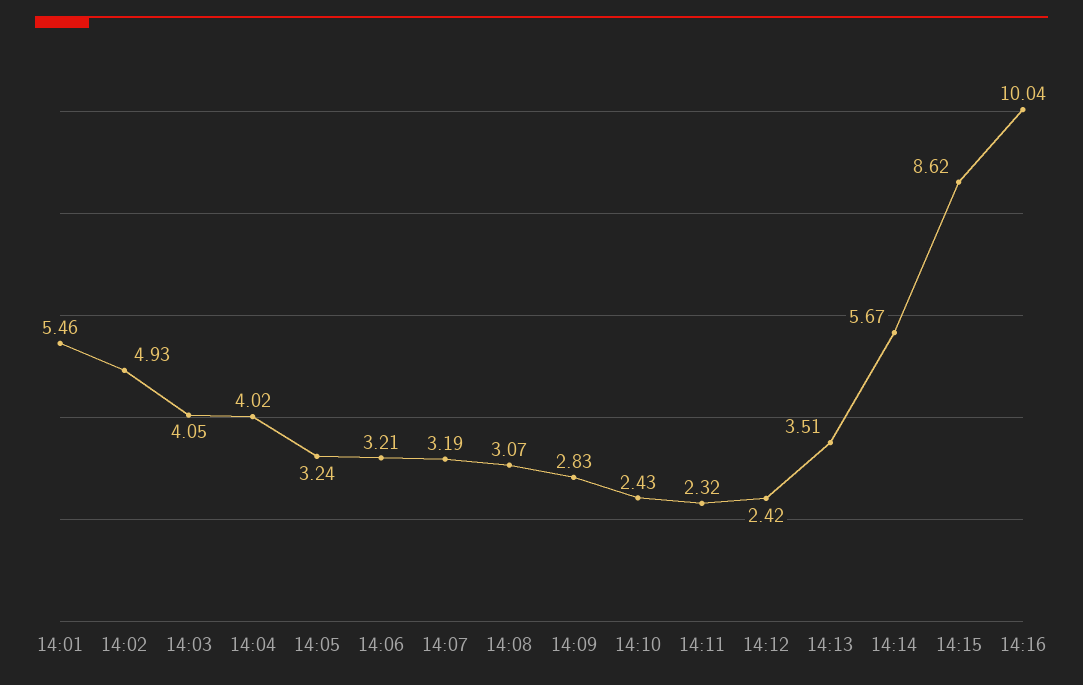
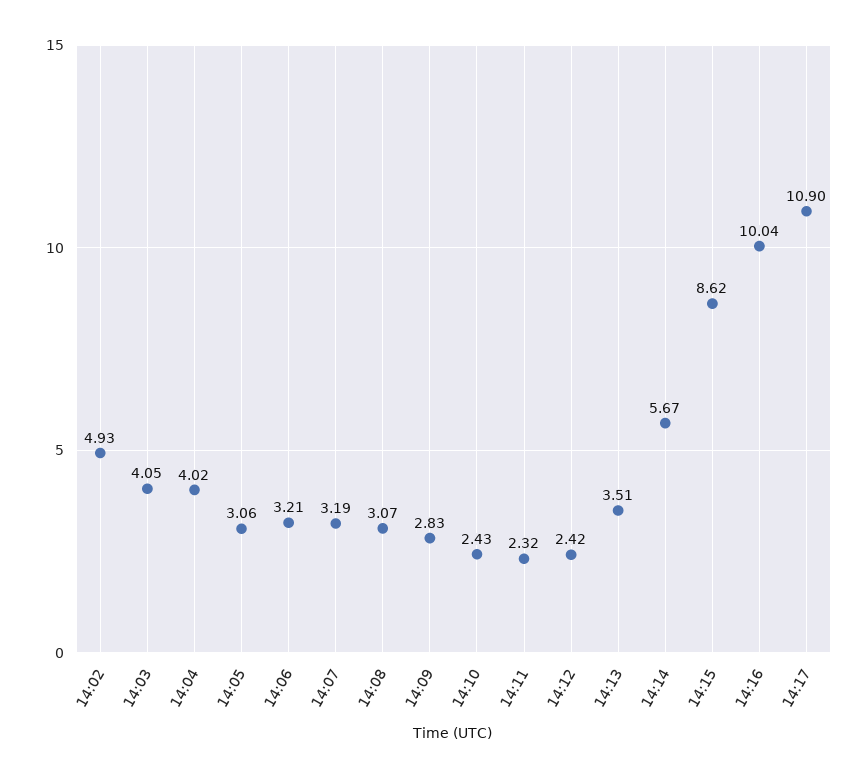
14:01: 5.46 -> none
14:05: 3.24 -> 3.06
14:17: none -> 10.9

